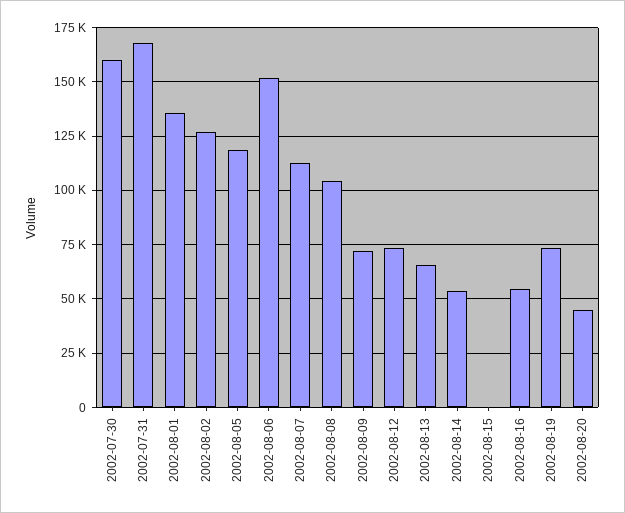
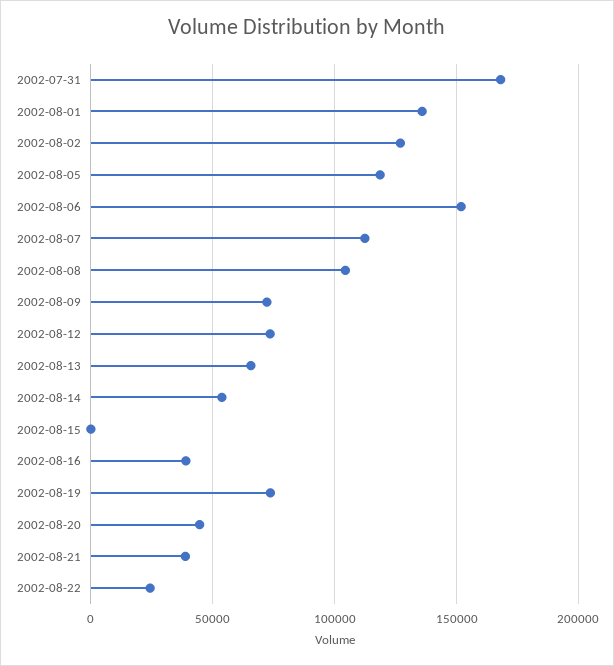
2002-07-30: 160000 -> none
2002-08-16: 55000 -> 40000
2002-08-21: none -> 40000
2002-08-22: none -> 25000

